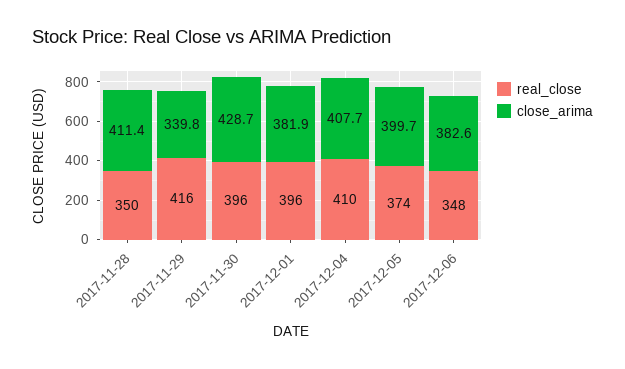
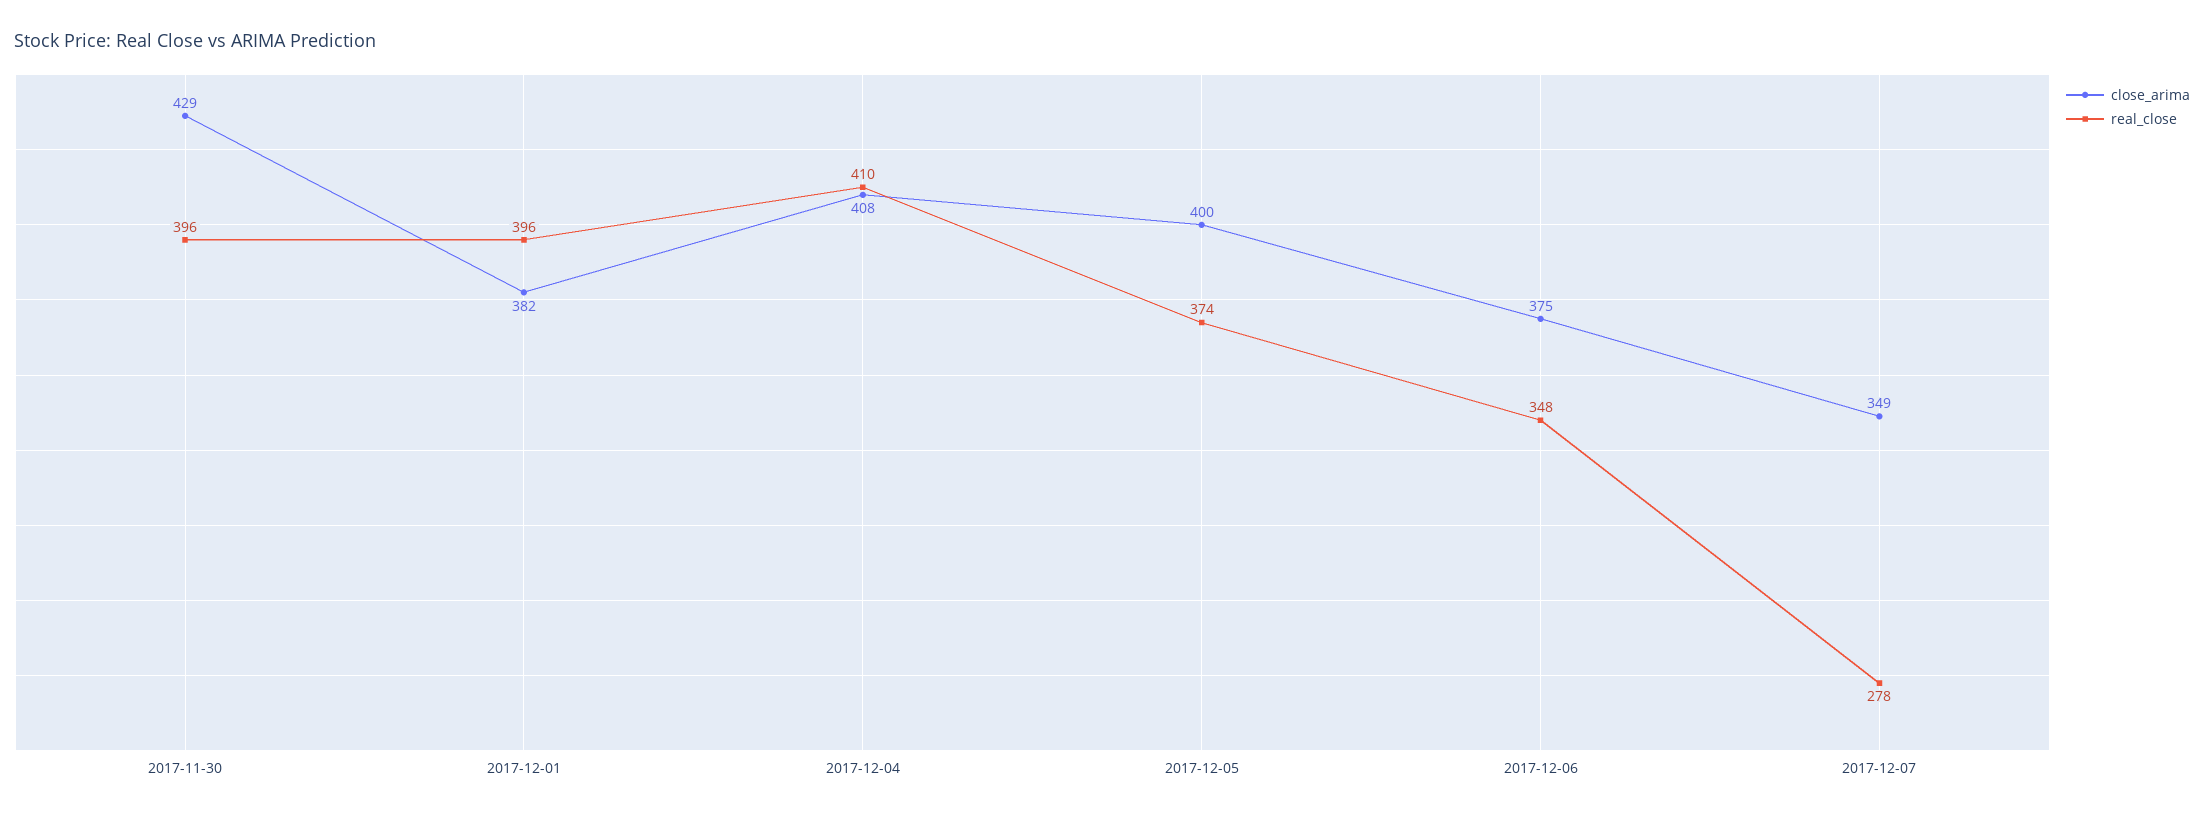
real_close, 2017-11-28: 350 -> none
close_arima, 2017-11-28: 411.4 -> none
real_close, 2017-11-29: 416 -> none
close_arima, 2017-11-29: 339.8 -> none
close_arima, 2017-12-06: 382.6 -> 375
close_arima, 2017-12-07: none -> 349
real_close, 2017-12-07: none -> 278

